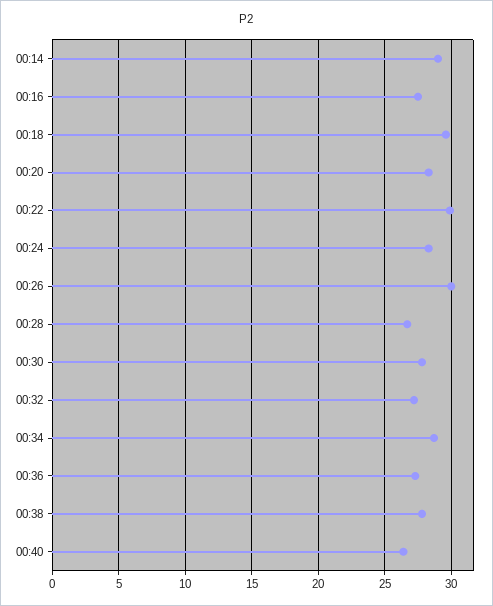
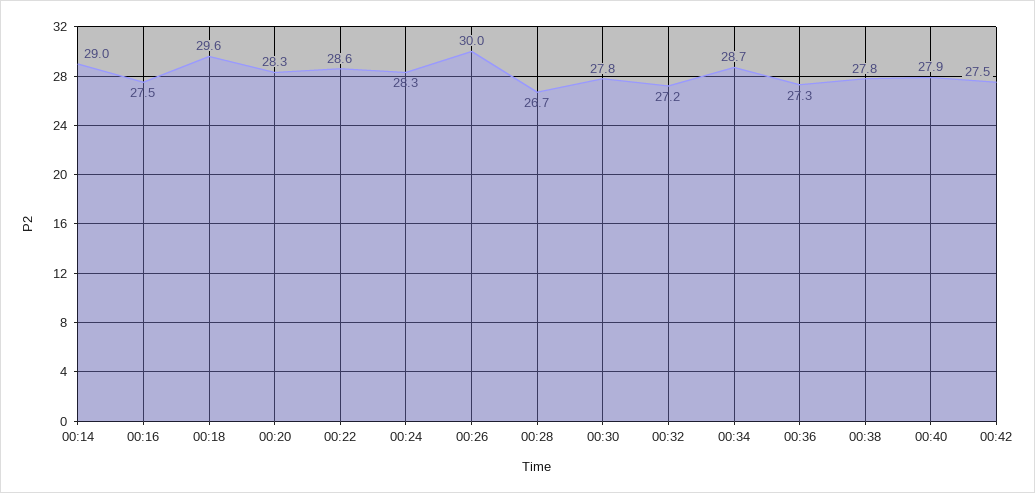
00:22: 30 -> 28.6
00:40: 26.5 -> 27.9
00:42: none -> 27.5

